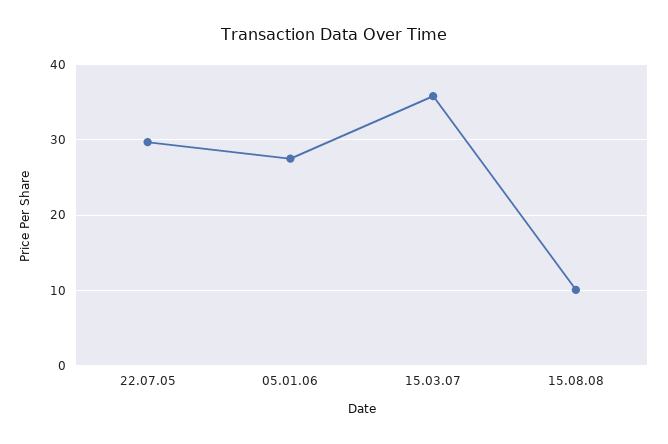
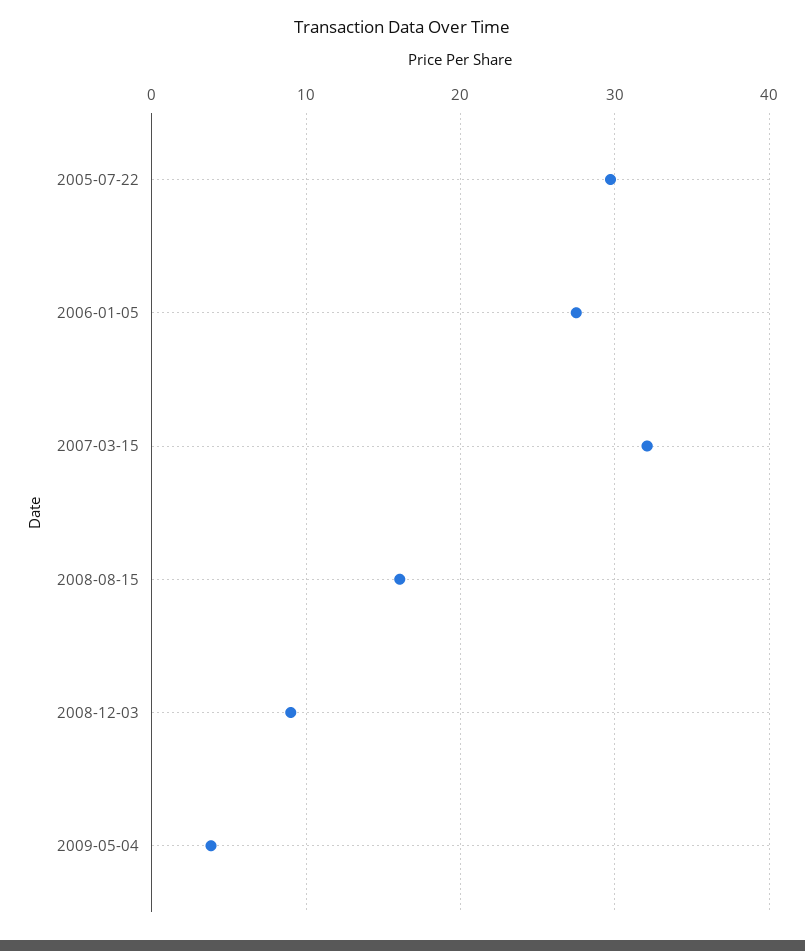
15.03.07: 36 -> 32
15.08.08: 10 -> 16
2008-12-03: none -> 9
2009-05-04: none -> 4

